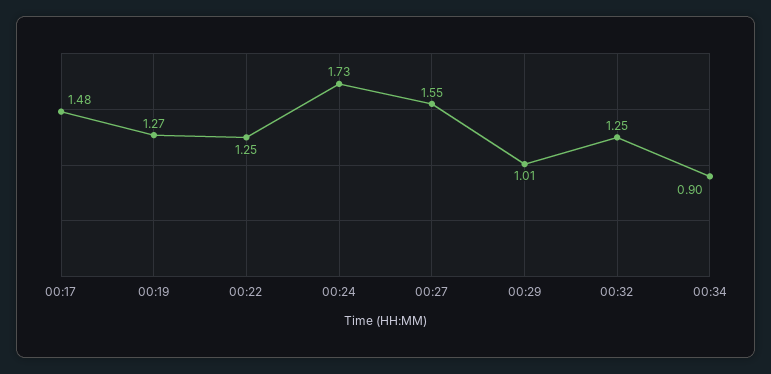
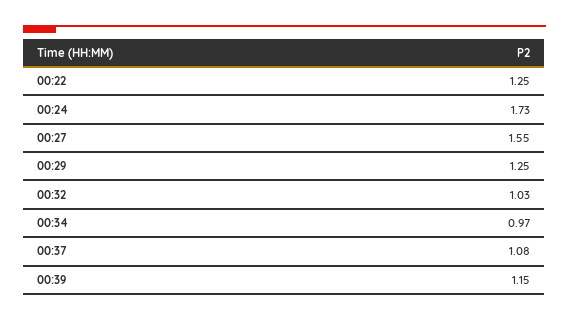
00:17: 1.48 -> none
00:19: 1.27 -> none
00:29: 1.01 -> 1.25
00:32: 1.25 -> 1.03
00:34: 0.9 -> 0.97
00:37: none -> 1.08
00:39: none -> 1.15

